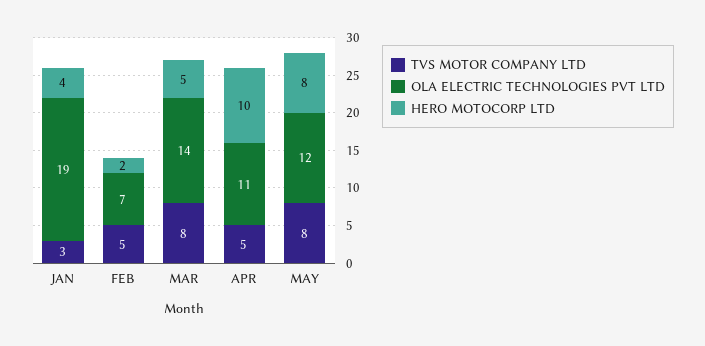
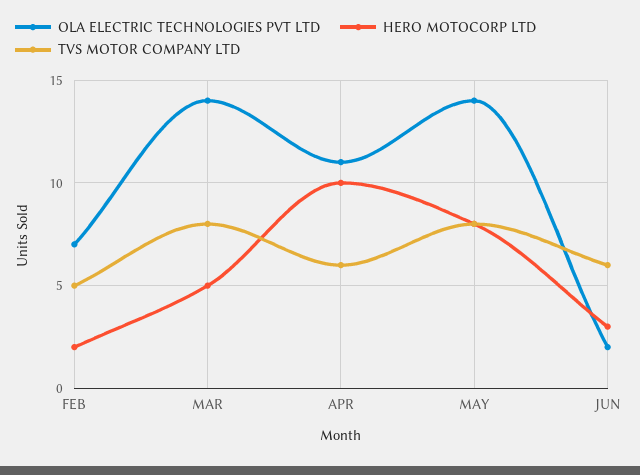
TVS MOTOR COMPANY LTD, JAN: 3 -> none
OLA ELECTRIC TECHNOLOGIES PVT LTD, JAN: 19 -> none
HERO MOTOCORP LTD, JAN: 4 -> none
TVS MOTOR COMPANY LTD, APR: 5 -> 6
OLA ELECTRIC TECHNOLOGIES PVT LTD, MAY: 12 -> 14
OLA ELECTRIC TECHNOLOGIES PVT LTD, JUN: none -> 2
HERO MOTOCORP LTD, JUN: none -> 3
TVS MOTOR COMPANY LTD, JUN: none -> 6

